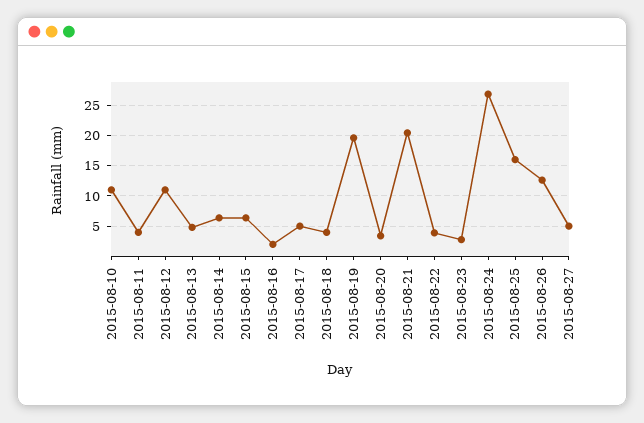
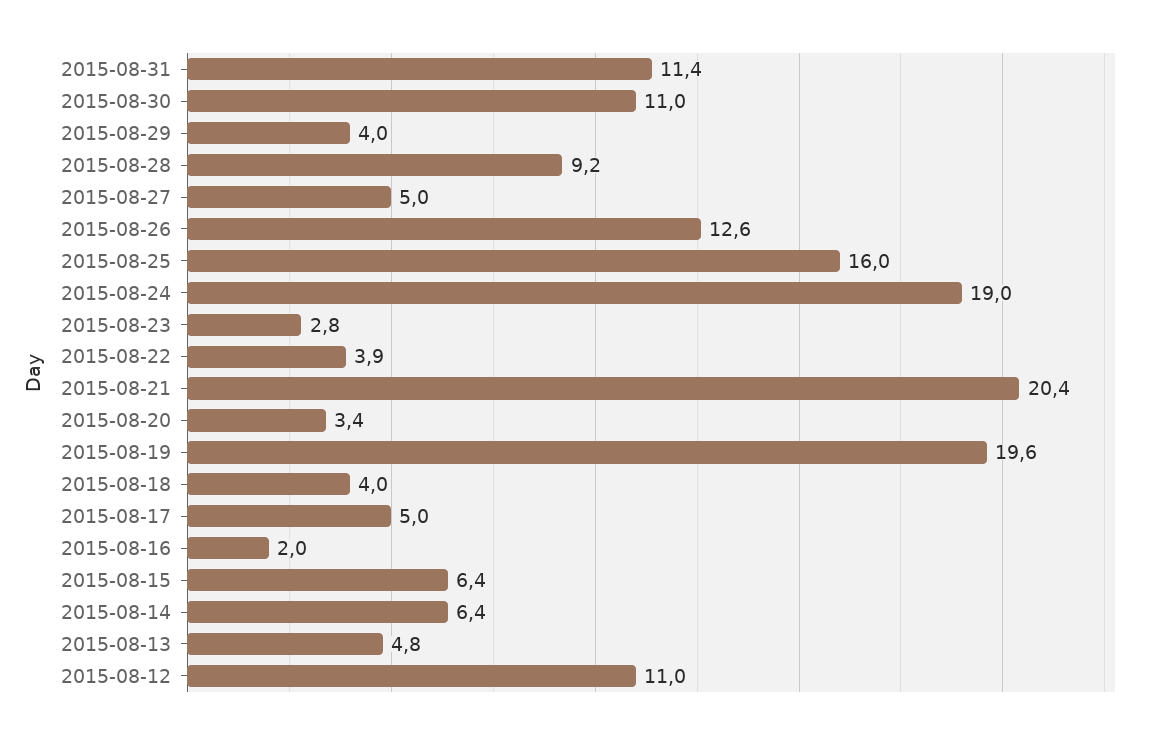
2015-08-10: 11 -> none
2015-08-11: 4 -> none
2015-08-24: 27 -> 19
2015-08-31: none -> 11.4
2015-08-30: none -> 11
2015-08-29: none -> 4
2015-08-28: none -> 9.2

